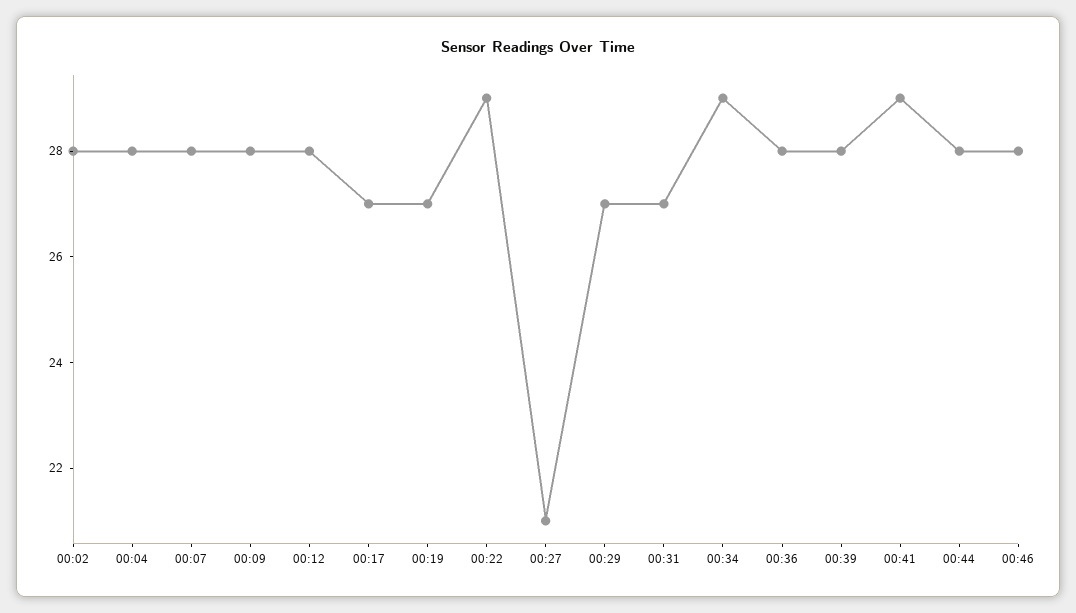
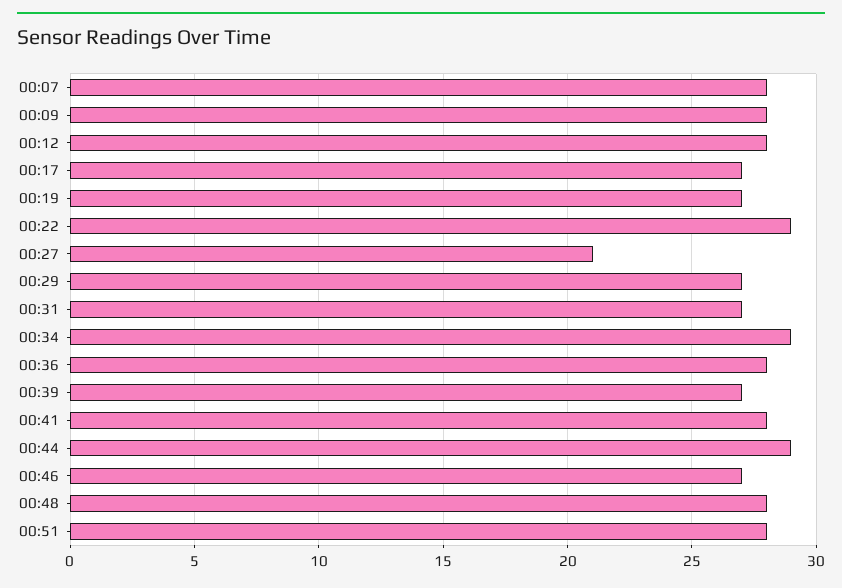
00:02: 28 -> none
00:04: 28 -> none
00:39: 28 -> 27
00:41: 29 -> 28
00:44: 28 -> 29
00:46: 28 -> 27
00:48: none -> 28
00:51: none -> 28

